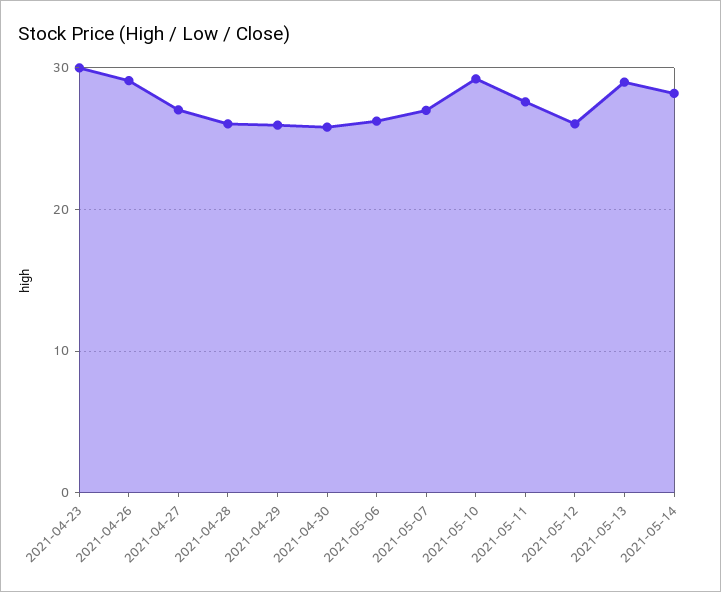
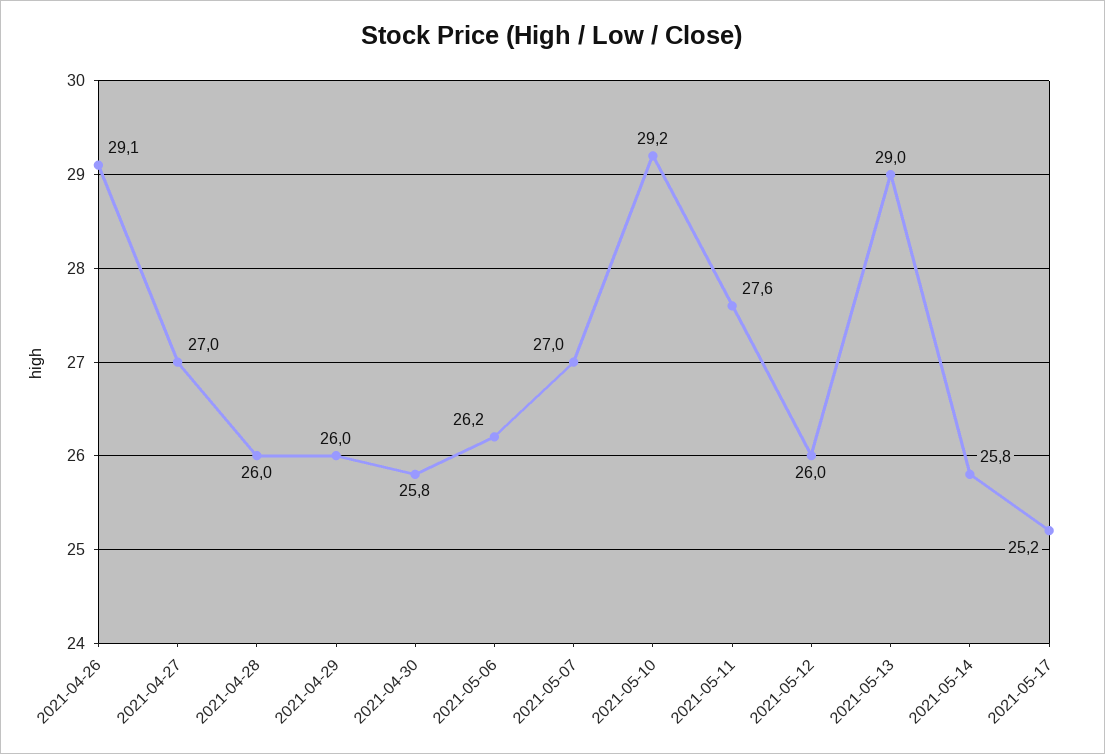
2021-04-23: 30 -> none
2021-05-14: 28 -> 25.8
2021-05-17: none -> 25.2

